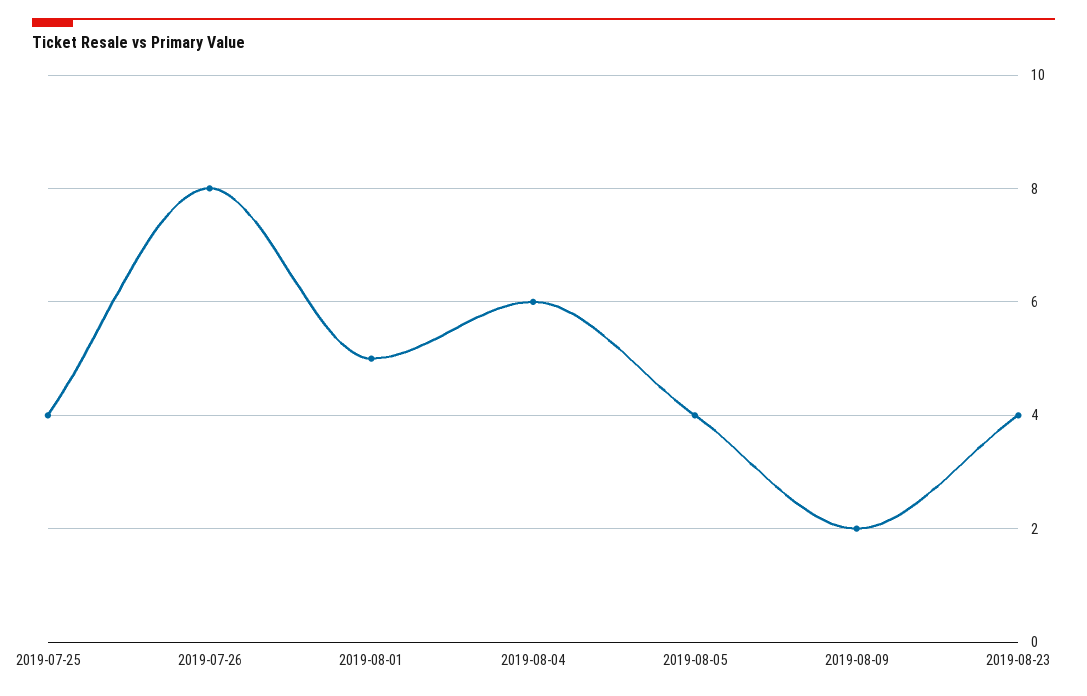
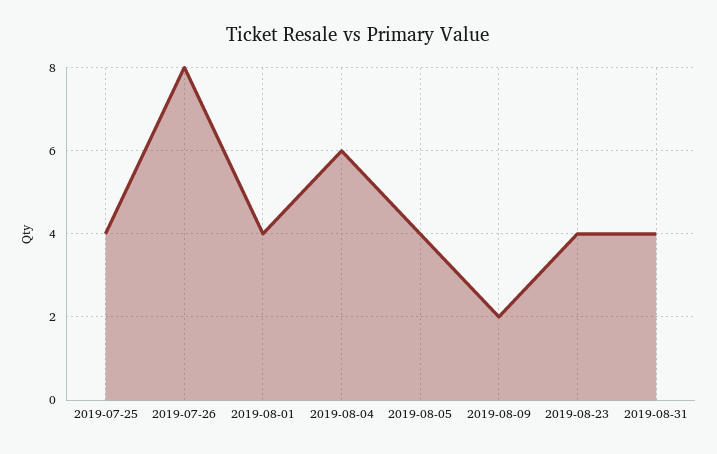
2019-08-01: 5 -> 4
2019-08-31: none -> 4

